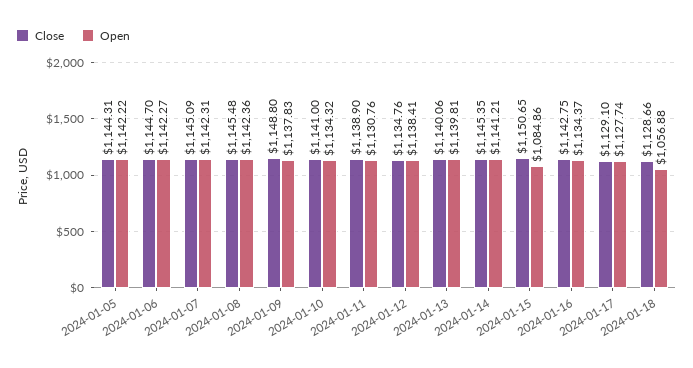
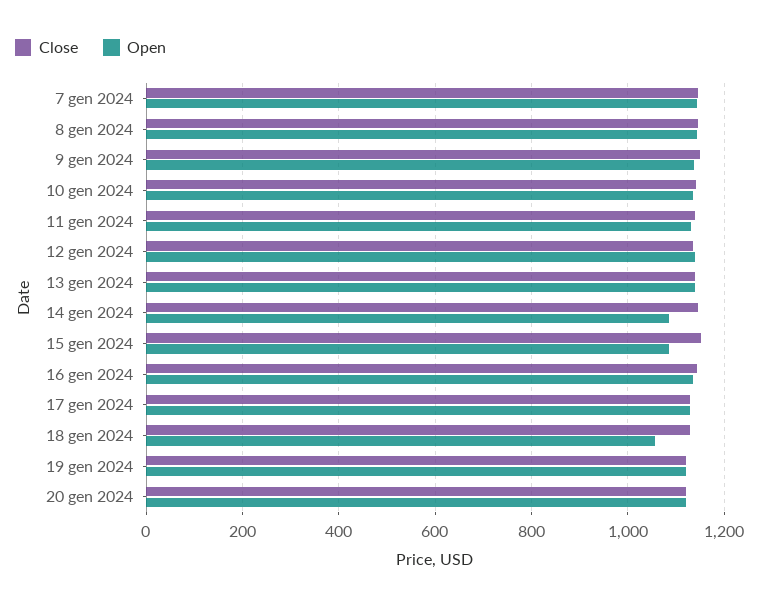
Close, 2024-01-05: 1144.31 -> none
Open, 2024-01-05: 1142.22 -> none
Close, 2024-01-06: 1144.7 -> none
Open, 2024-01-06: 1142.27 -> none
Open, 2024-01-14: 1141.21 -> 1080
Close, 19 gen 2024: none -> 1120
Open, 19 gen 2024: none -> 1120
Close, 20 gen 2024: none -> 1120
Open, 20 gen 2024: none -> 1120

